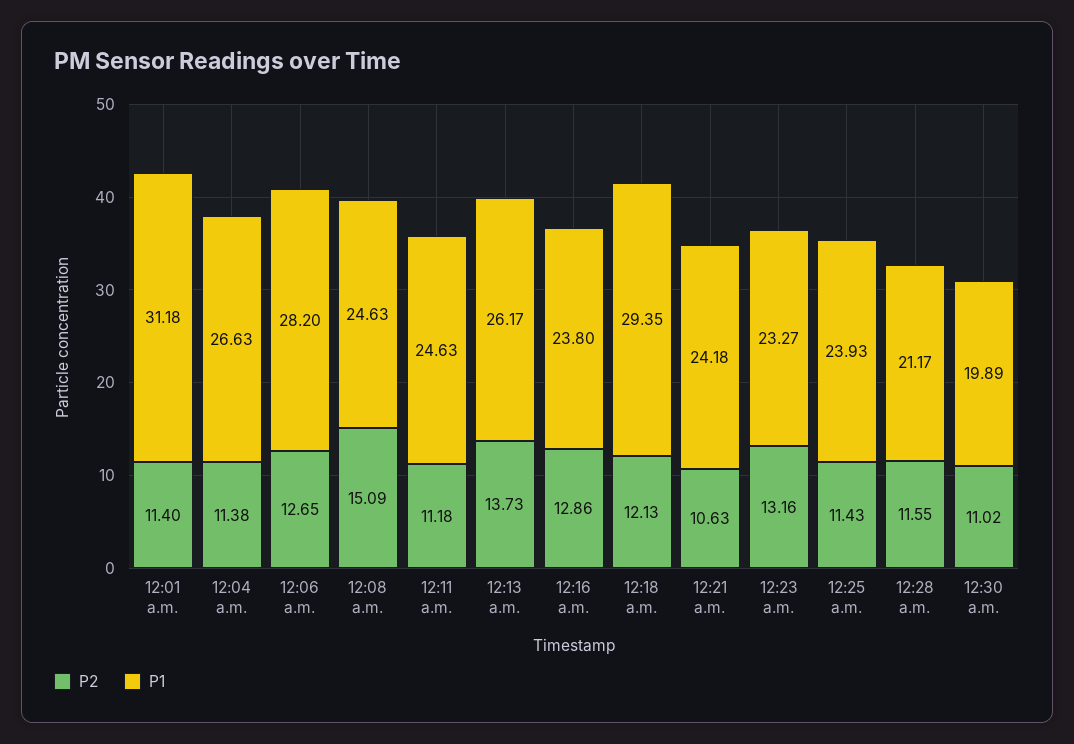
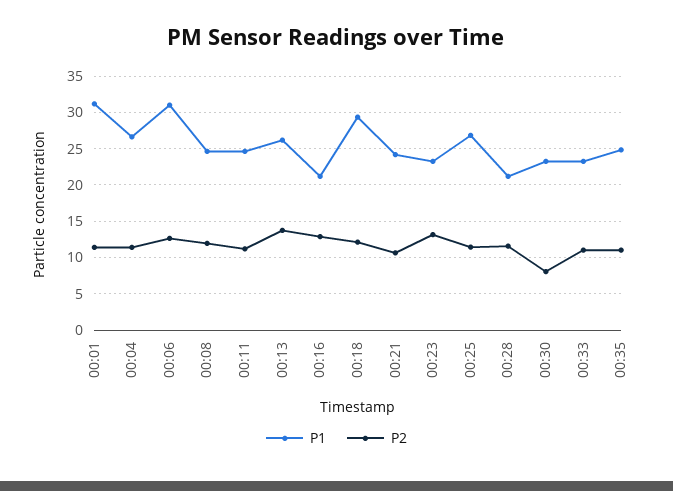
P1, 12:06 a.m.: 28.2 -> 31
P2, 12:08 a.m.: 15.09 -> 12
P1, 12:16 a.m.: 23.8 -> 21
P1, 12:25 a.m.: 23.93 -> 27
P2, 12:30 a.m.: 11.02 -> 8
P1, 12:30 a.m.: 19.89 -> 23
P1, 00:33: none -> 23
P2, 00:33: none -> 11
P1, 00:35: none -> 25
P2, 00:35: none -> 11

